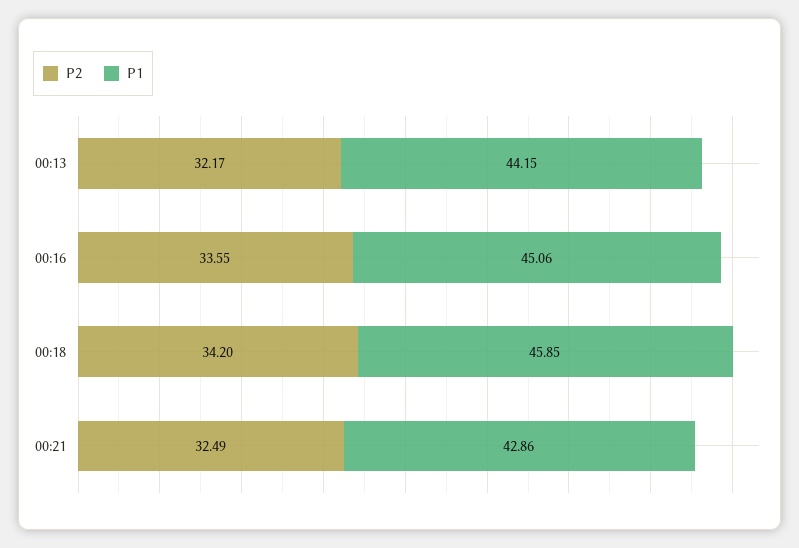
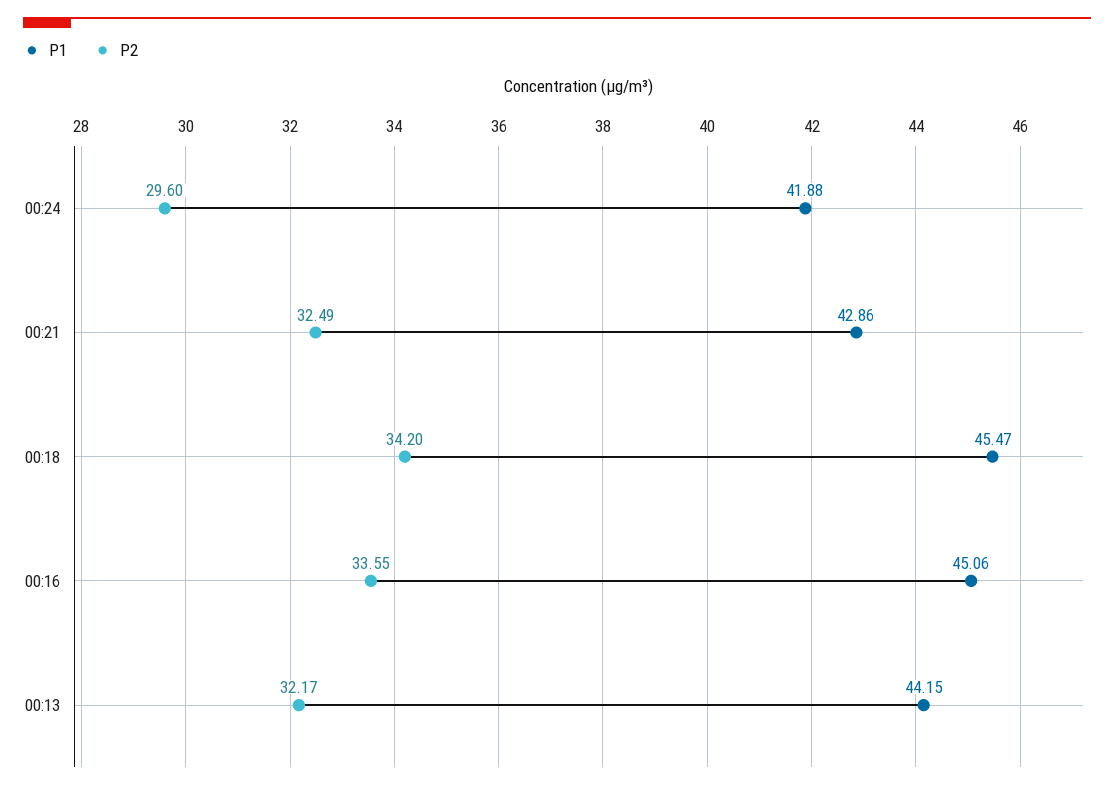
P1, 00:18: 45.85 -> 45.47
P1, 00:24: none -> 41.88
P2, 00:24: none -> 29.6

